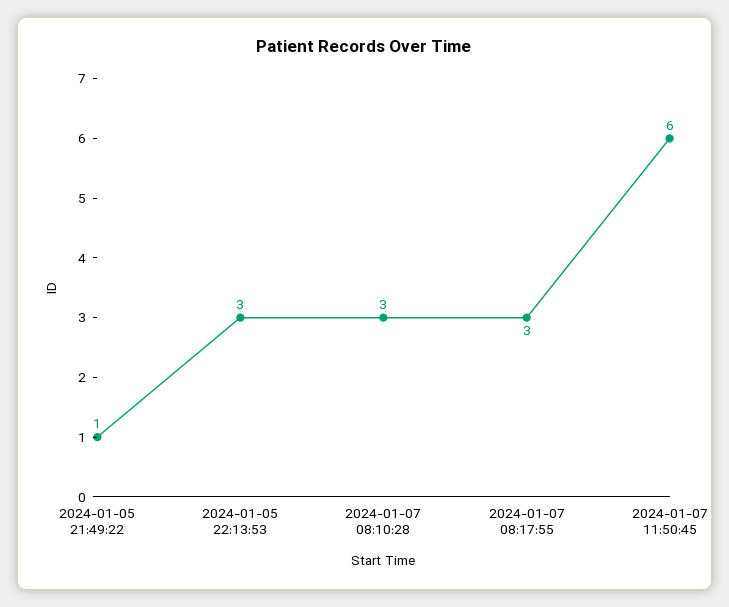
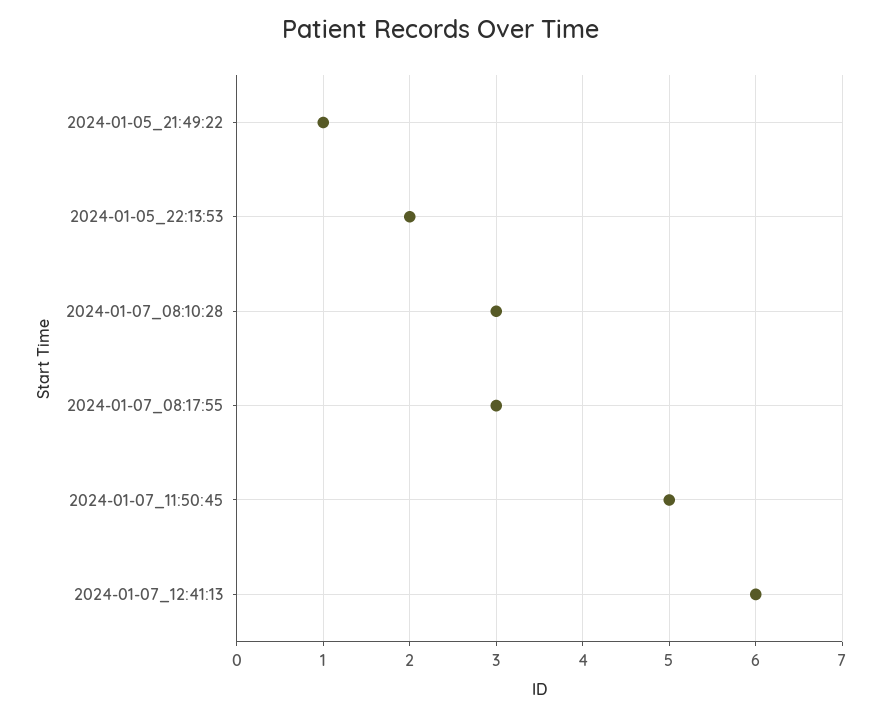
2024-01-05 22:13:53: 3 -> 2
2024-01-07 11:50:45: 6 -> 5
2024-01-07_12:41:13: none -> 6

